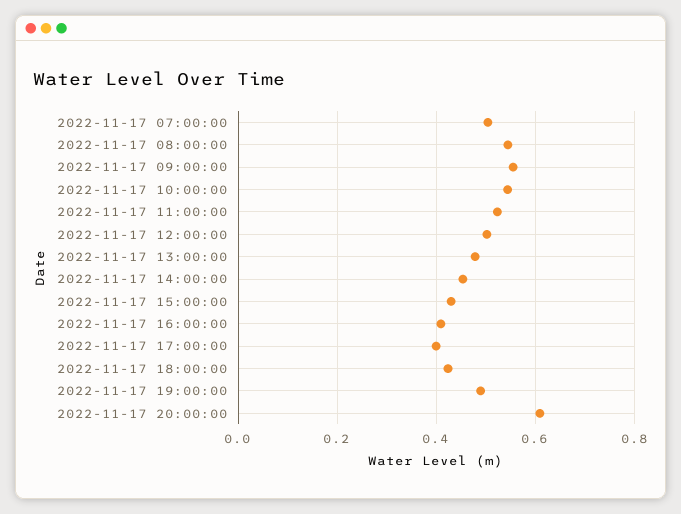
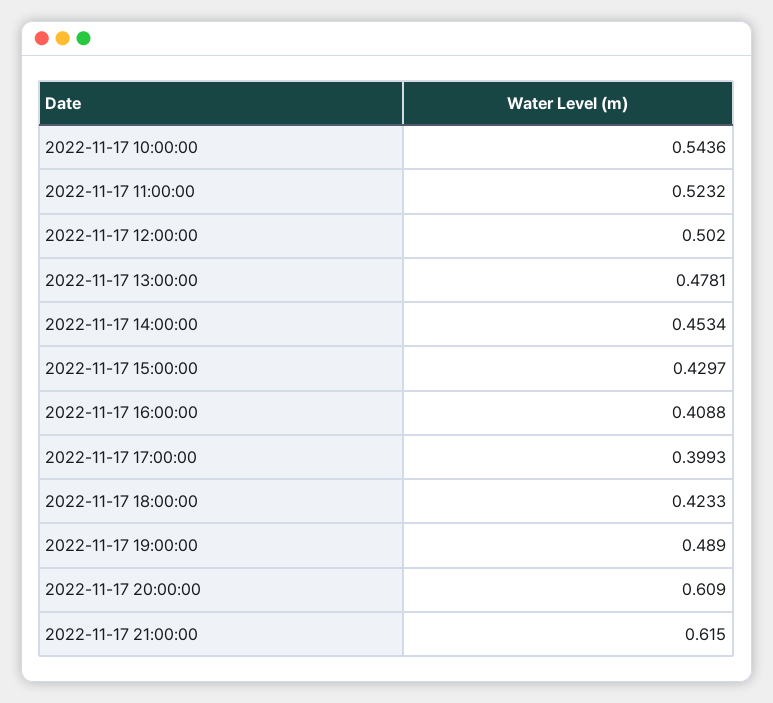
2022-11-17 07:00:00: 0.5 -> none
2022-11-17 08:00:00: 0.54 -> none
2022-11-17 09:00:00: 0.56 -> none
2022-11-17 21:00:00: none -> 0.615

